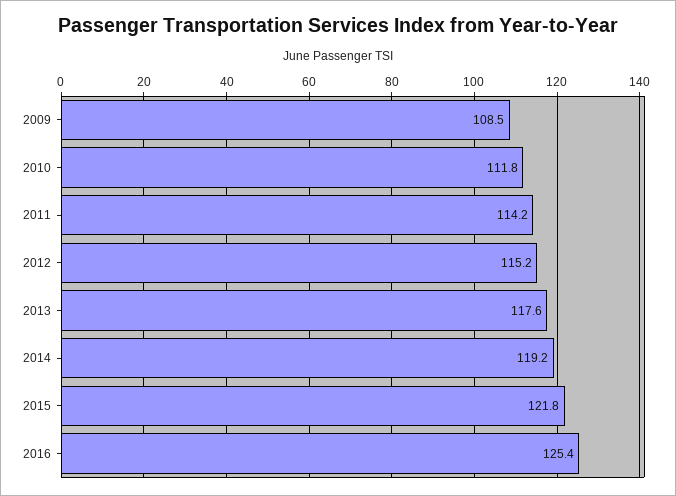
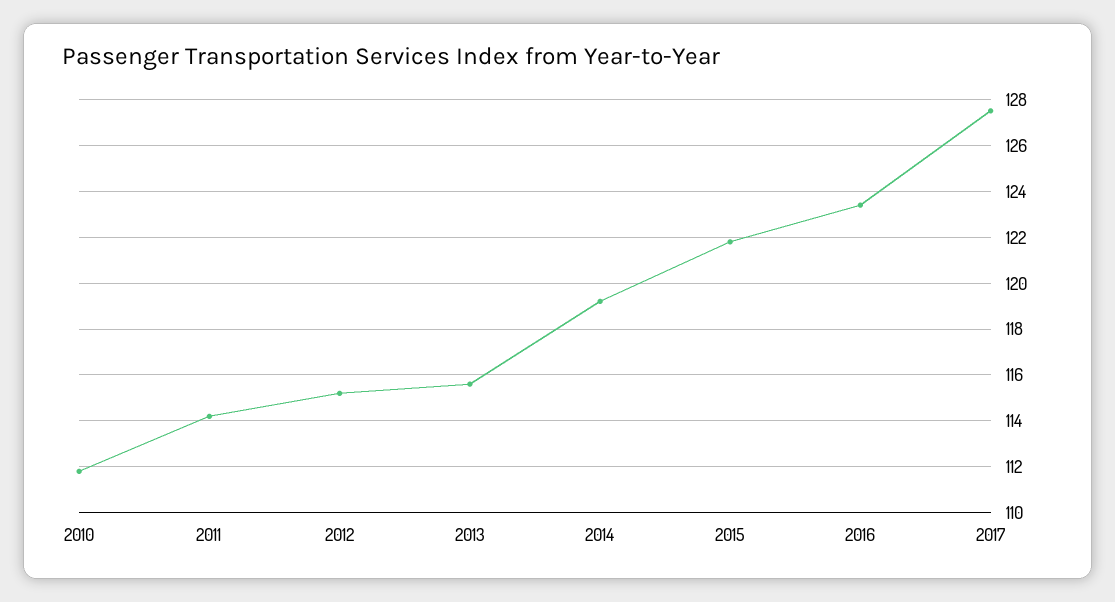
2009: 108.5 -> none
2013: 117.6 -> 115.5
2016: 125.4 -> 123.5
2017: none -> 127.5

